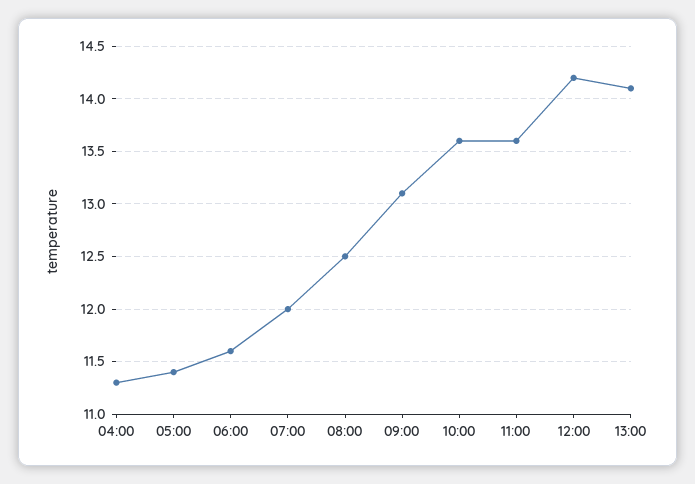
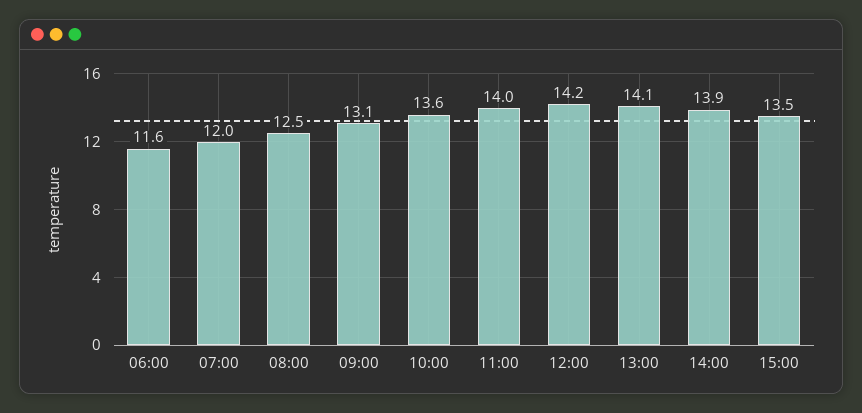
04:00: 11.3 -> none
05:00: 11.4 -> none
11:00: 13.6 -> 14
14:00: none -> 13.9
15:00: none -> 13.5

